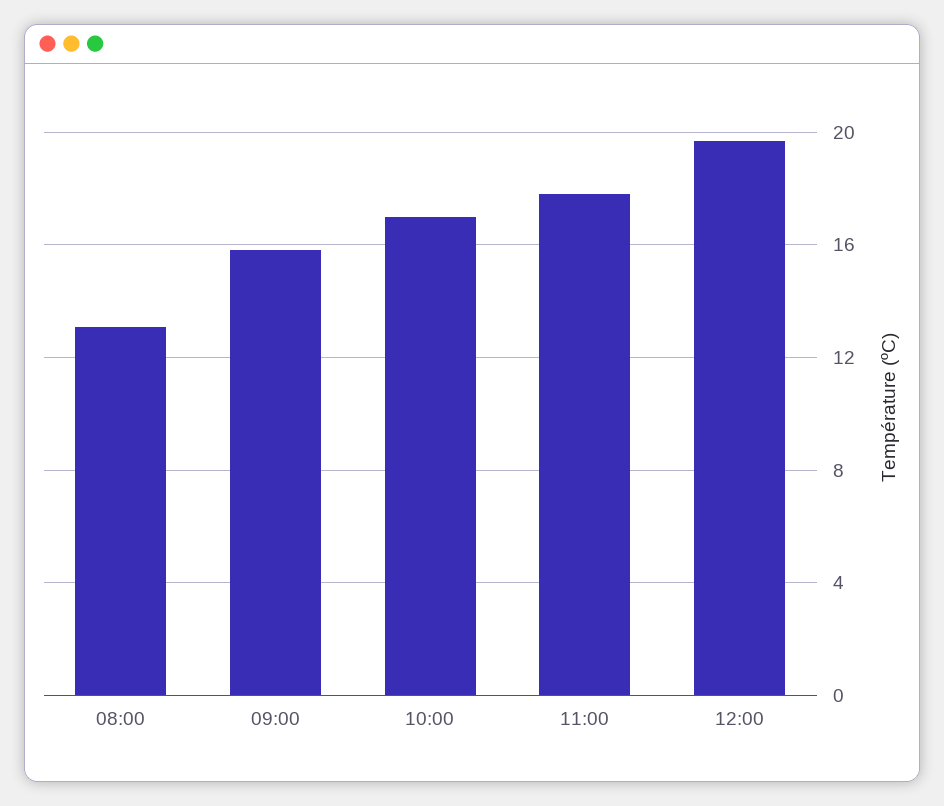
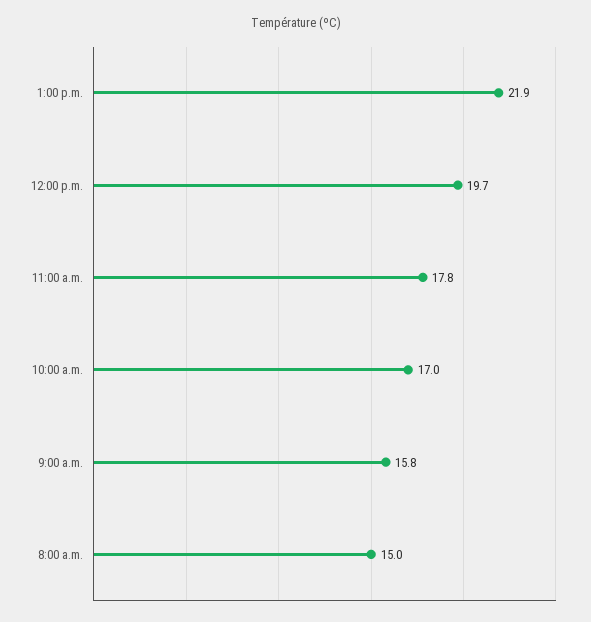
08:00: 13 -> 15
1:00 p.m.: none -> 21.9

